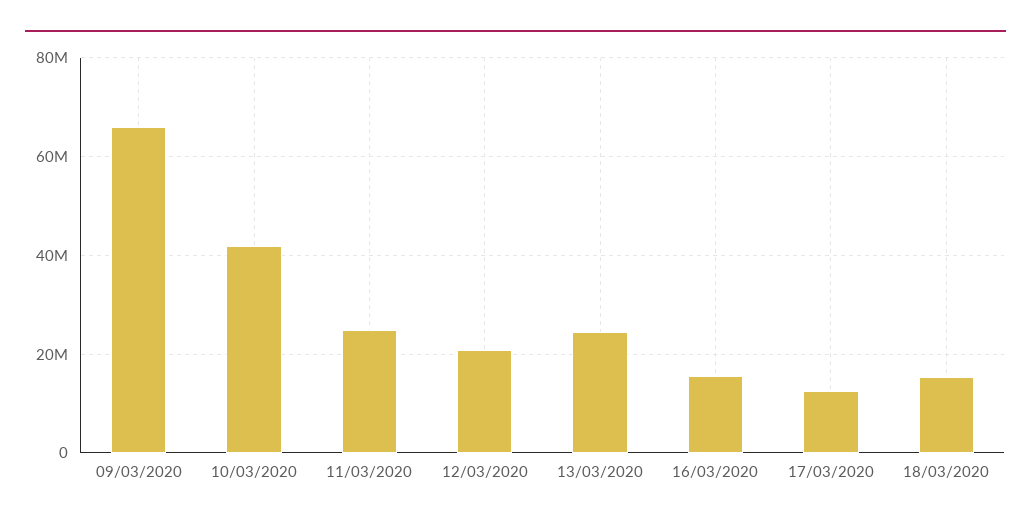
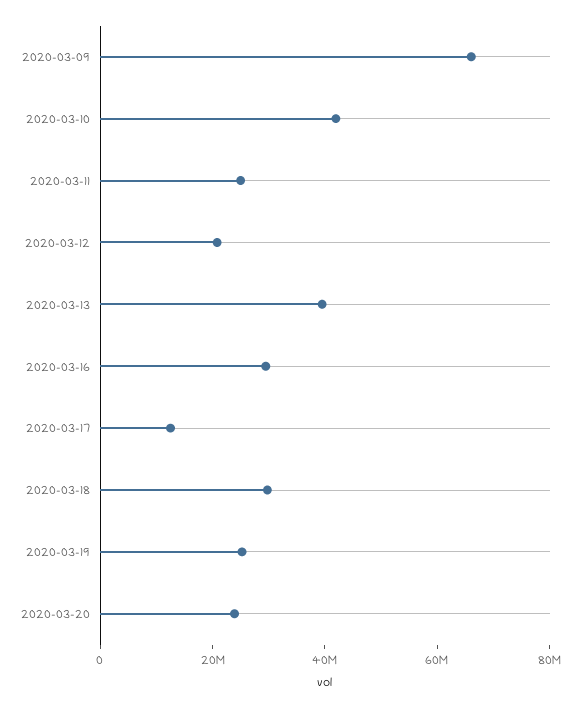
13/03/2020: 24000000 -> 40000000
16/03/2020: 16000000 -> 30000000
18/03/2020: 16000000 -> 30000000
2020-03-19: none -> 25000000
2020-03-20: none -> 25000000

